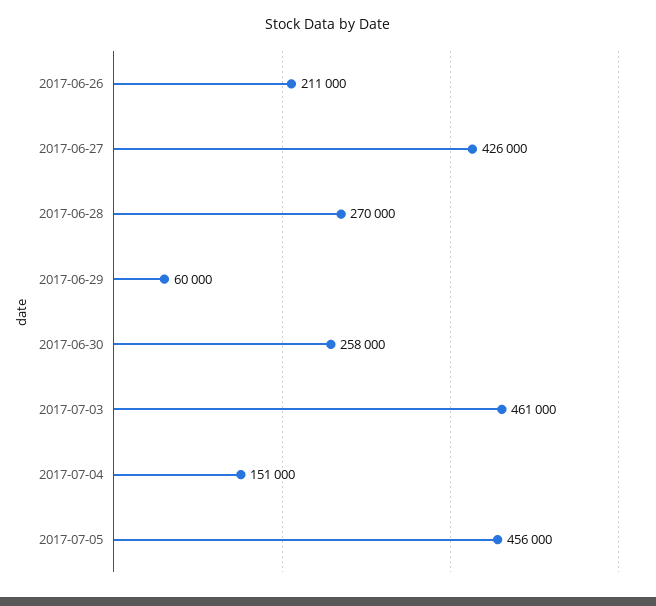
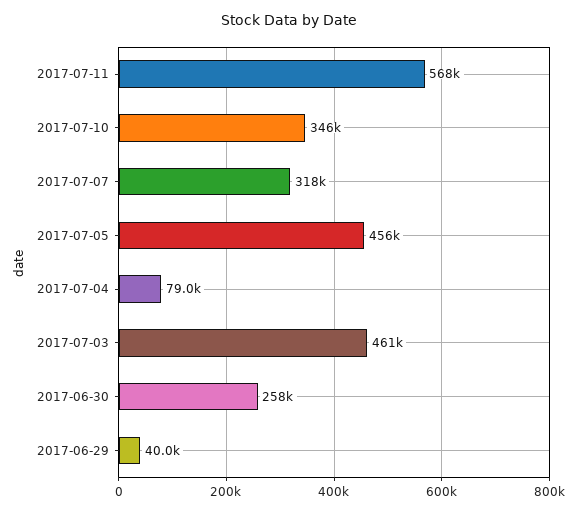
2017-06-26: 211000 -> none
2017-06-27: 426000 -> none
2017-06-28: 270000 -> none
2017-06-29: 60000 -> 40000
2017-07-04: 151000 -> 79000
2017-07-11: none -> 568000
2017-07-10: none -> 346000
2017-07-07: none -> 318000

